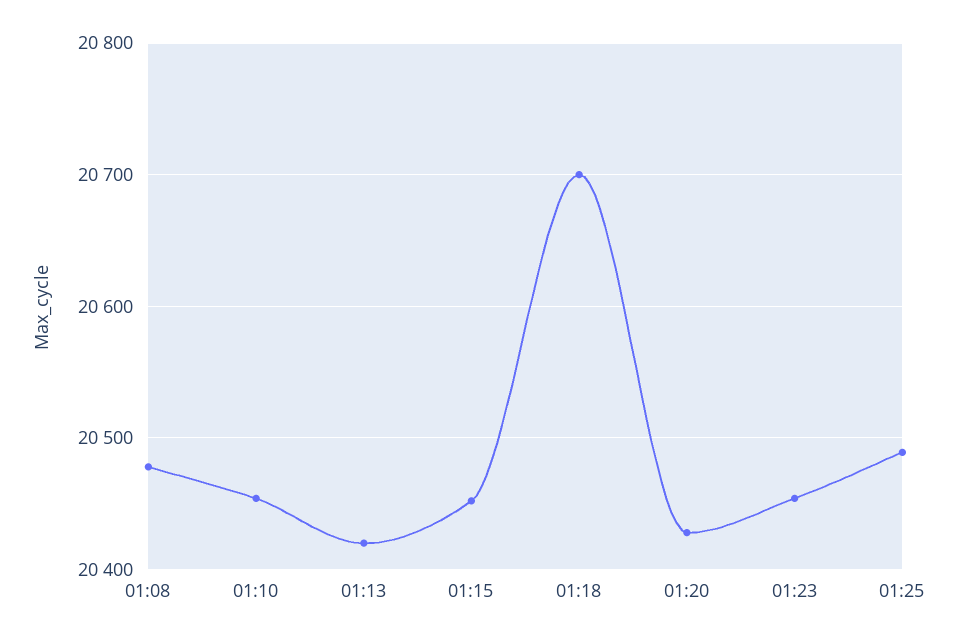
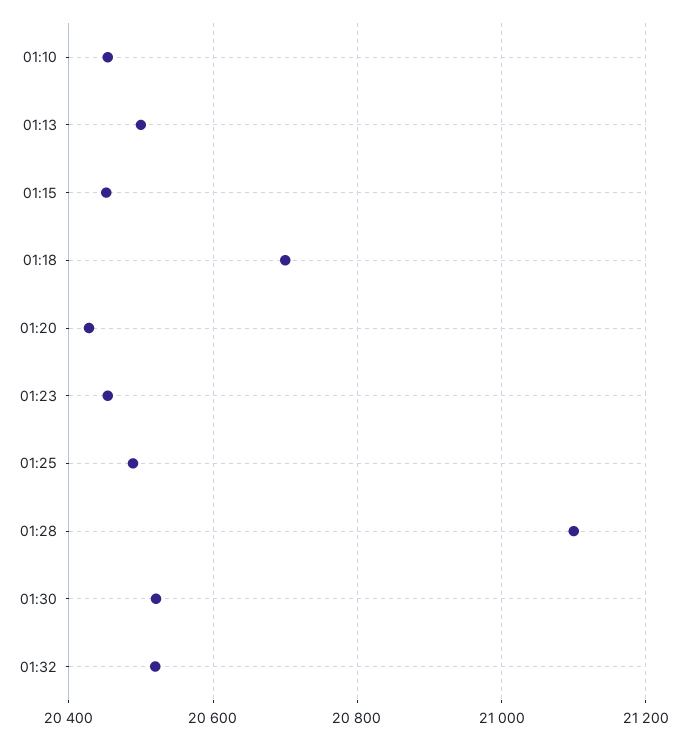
01:08: 20480 -> none
01:13: 20420 -> 20500
01:28: none -> 21100
01:30: none -> 20520
01:32: none -> 20520

